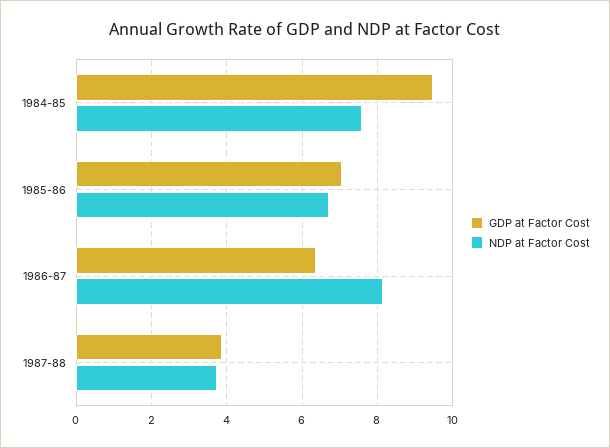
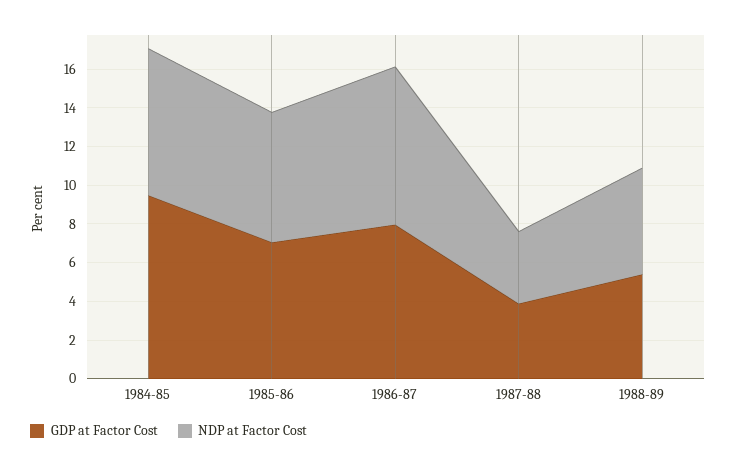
GDP at Factor Cost, 1986-87: 6.4 -> 8
GDP at Factor Cost, 1988-89: none -> 5.5
NDP at Factor Cost, 1988-89: none -> 5.5

